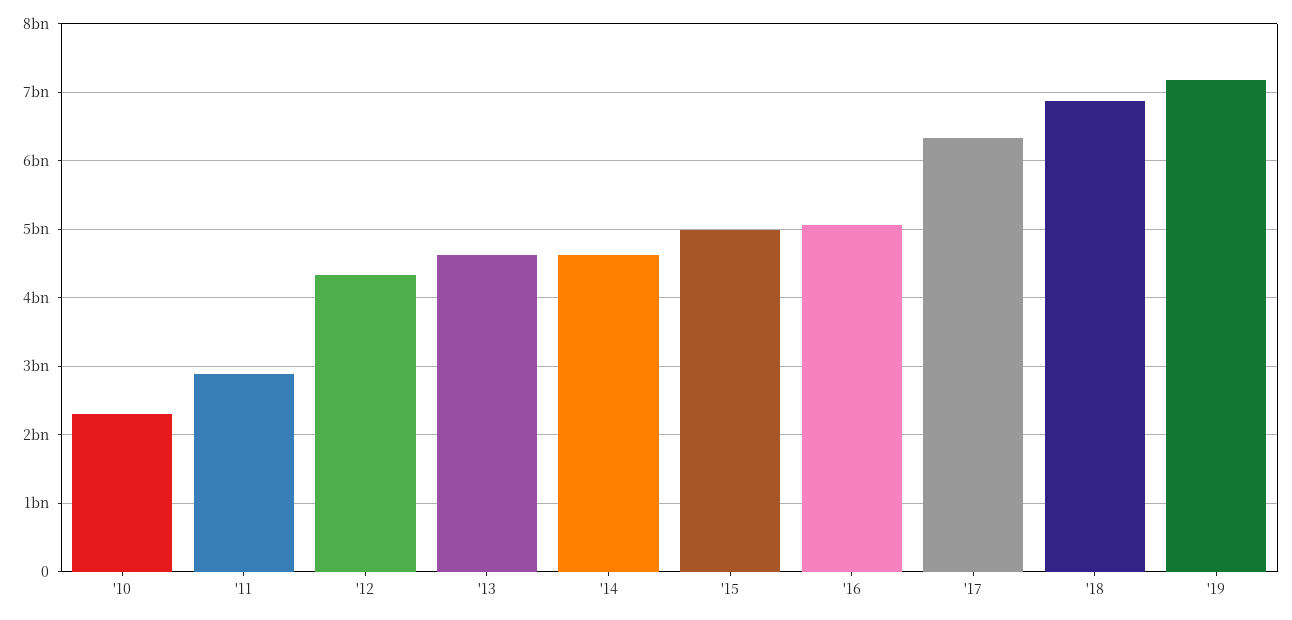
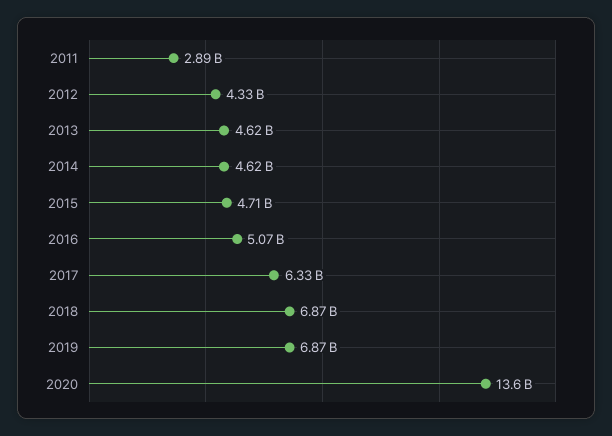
'10: 2300000000 -> none
'15: 5000000000 -> 4710000000
'19: 7200000000 -> 6870000000
2020: none -> 13600000000

